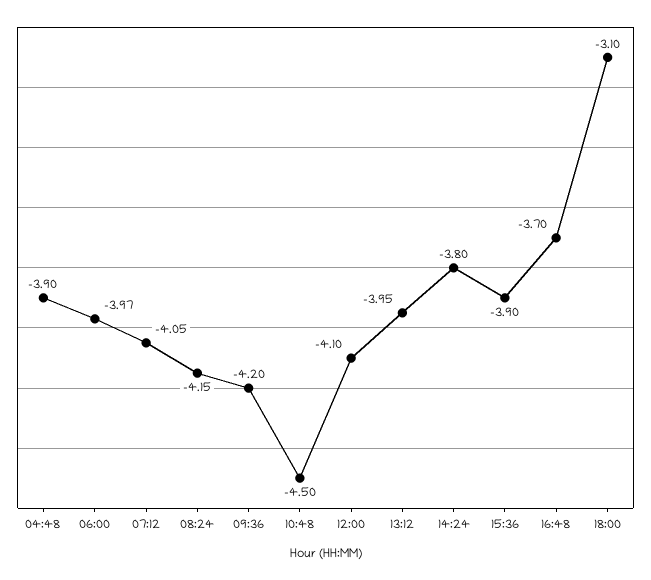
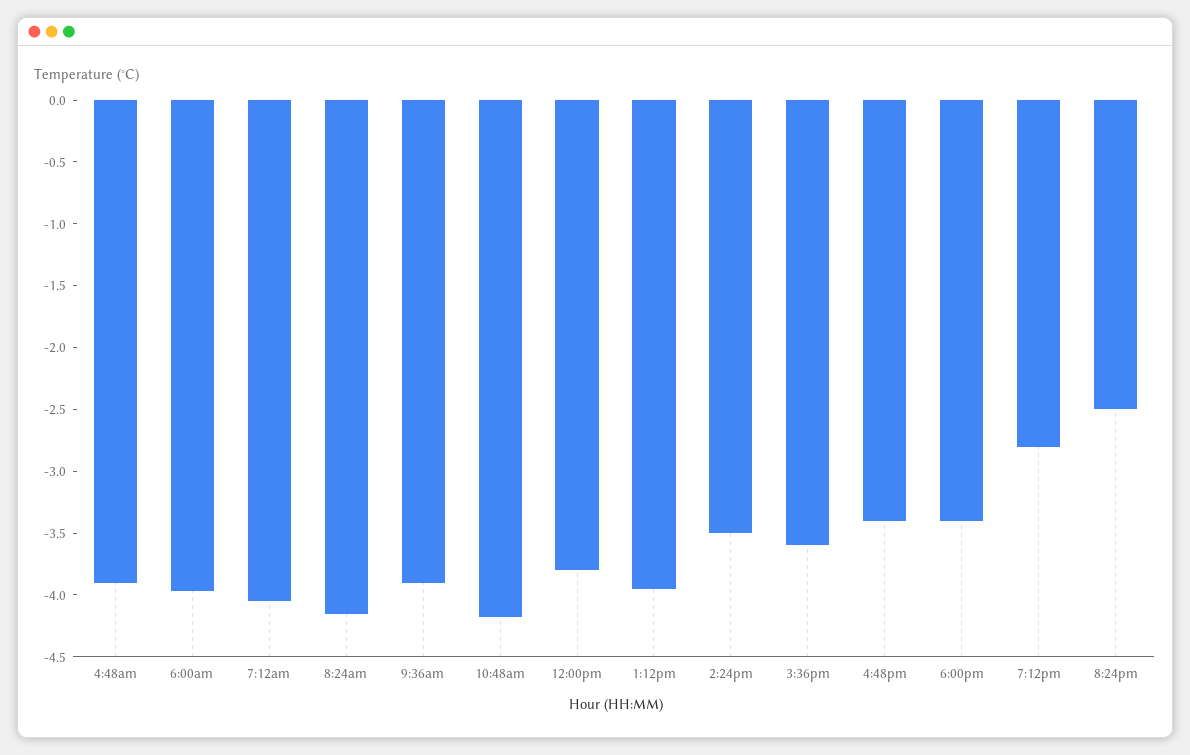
09:36: -4.2 -> -3.9
10:48: -4.5 -> -4.2
12:00: -4.1 -> -3.8
14:24: -3.8 -> -3.5
15:36: -3.9 -> -3.6
16:48: -3.7 -> -3.4
18:00: -3.1 -> -3.4
7:12pm: none -> -2.8
8:24pm: none -> -2.5

